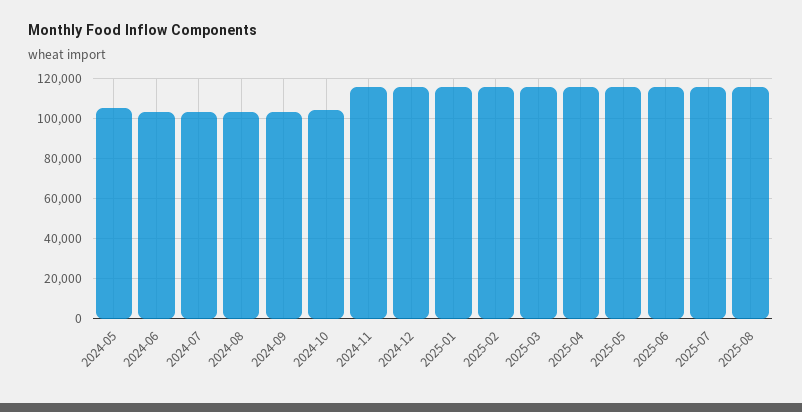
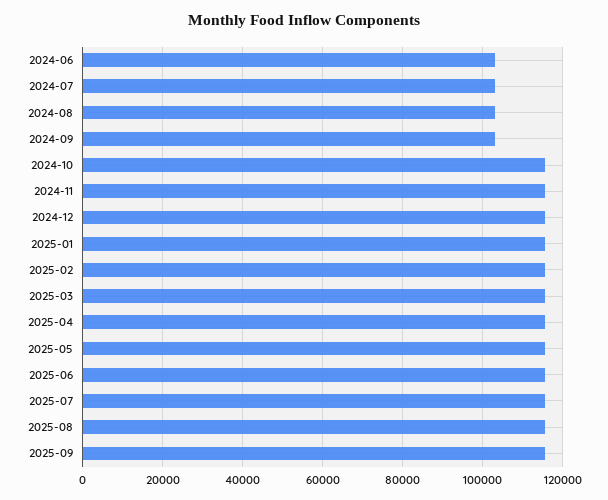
2024-05: 105000 -> none
2024-10: 105000 -> 116000
2025-09: none -> 116000

